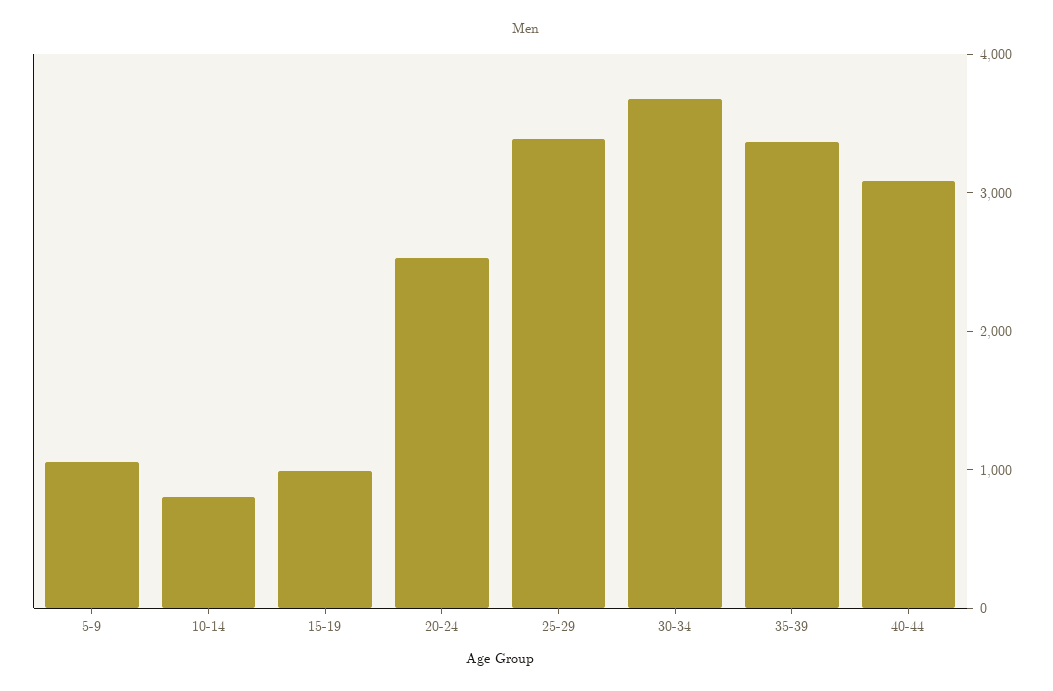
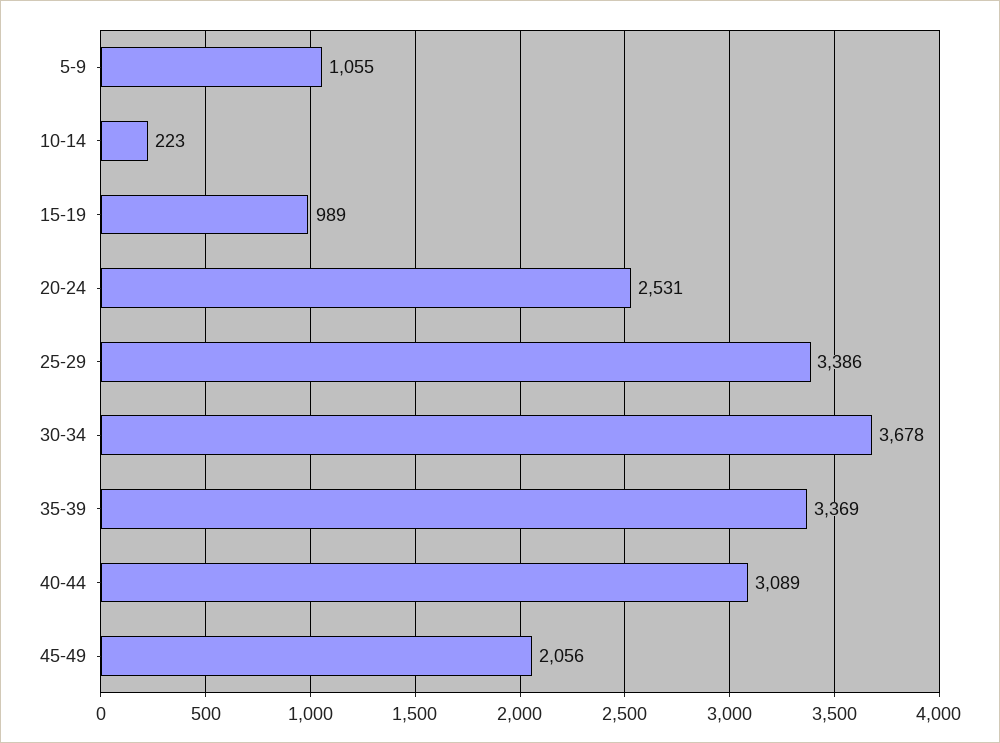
10-14: 800 -> 223
45-49: none -> 2056

